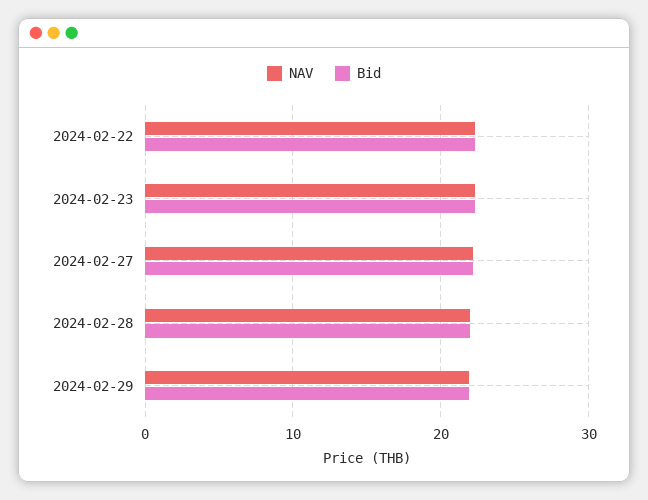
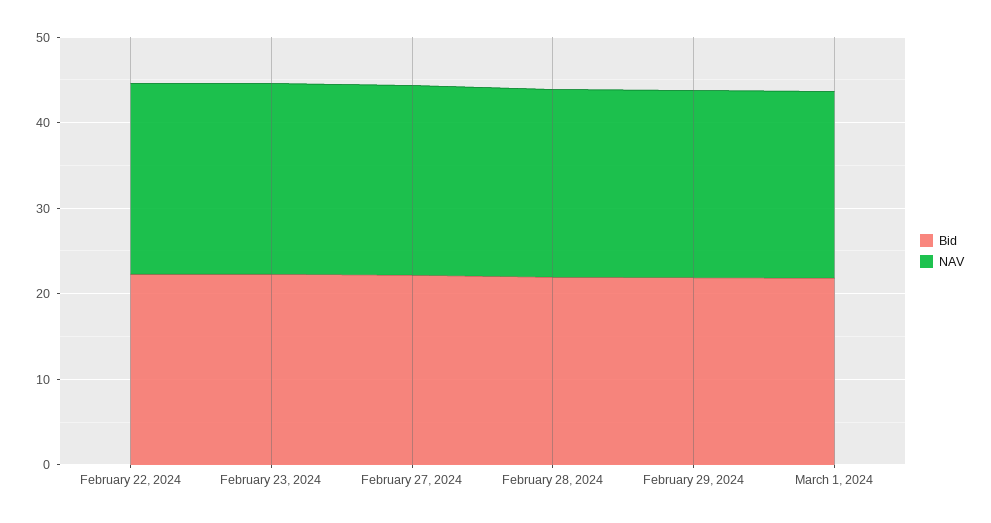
Bid, March 1, 2024: none -> 22
NAV, March 1, 2024: none -> 22

